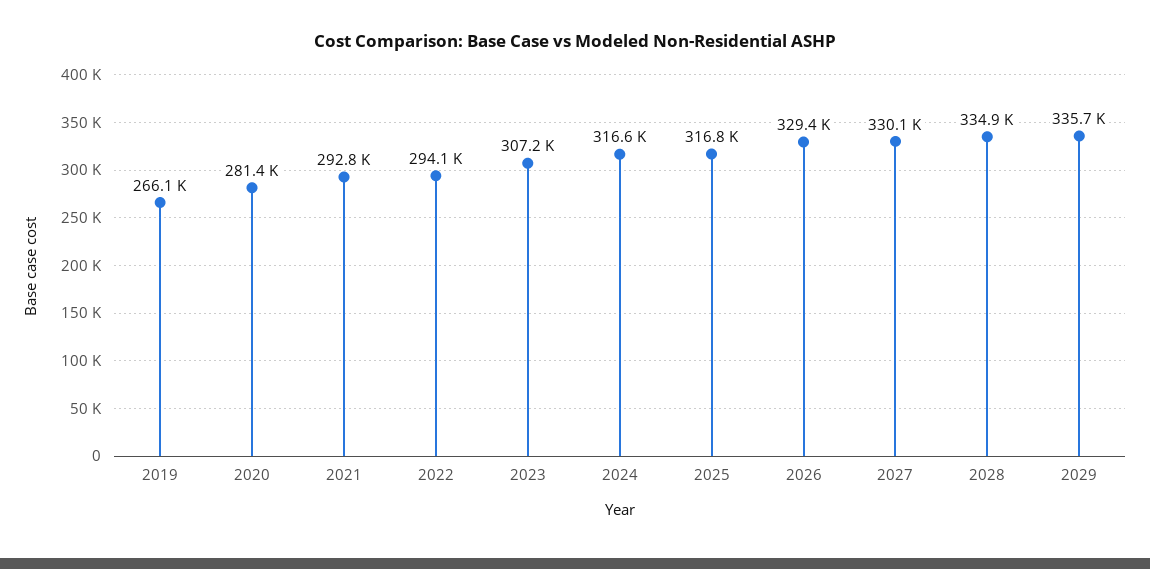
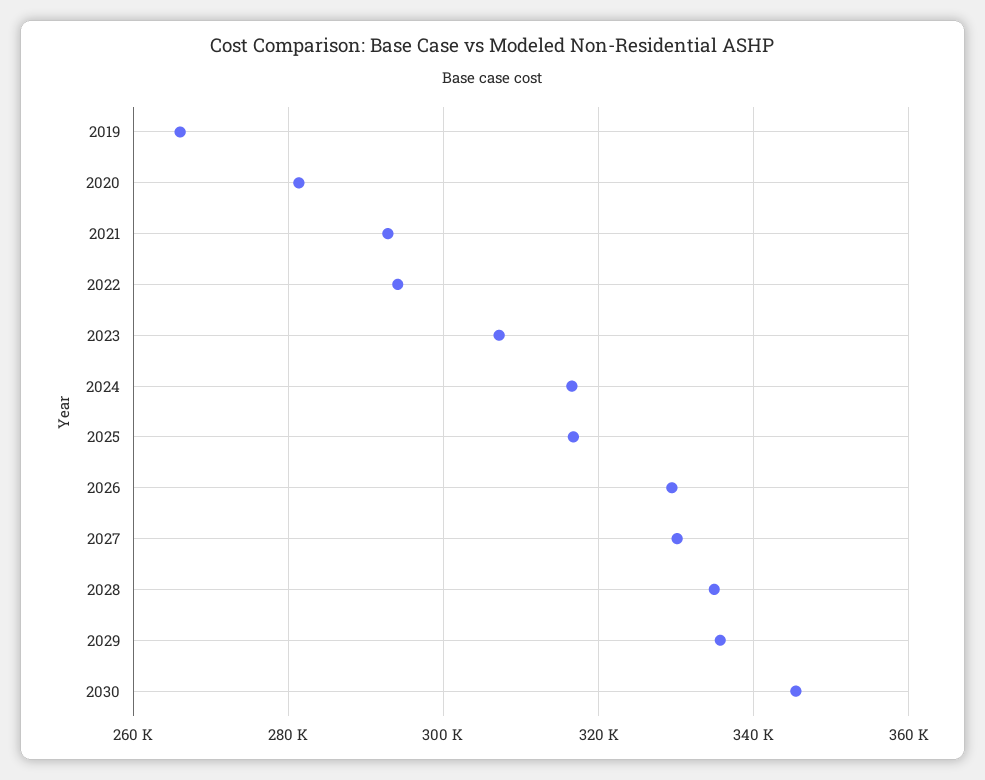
2030: none -> 346000

